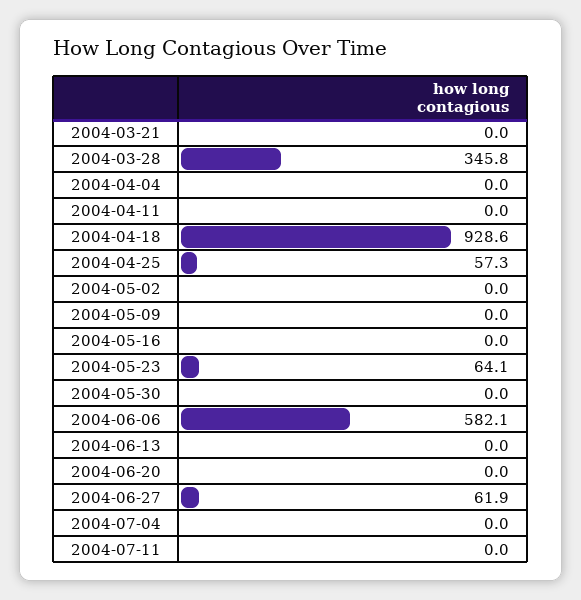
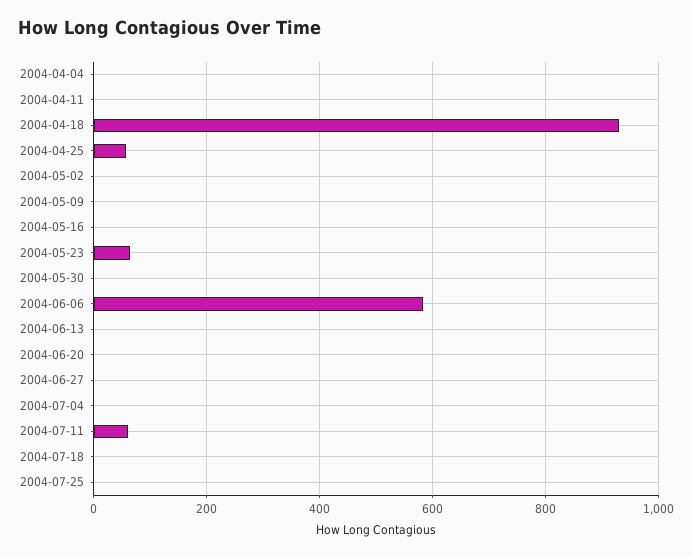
2004-03-21: 0 -> none
2004-03-28: 345.8 -> none
2004-06-27: 61.9 -> 0
2004-07-11: 0 -> 60
2004-07-18: none -> 0
2004-07-25: none -> 0

